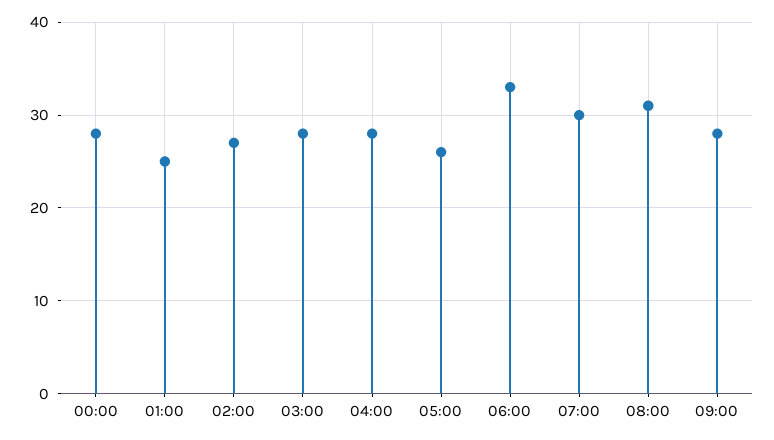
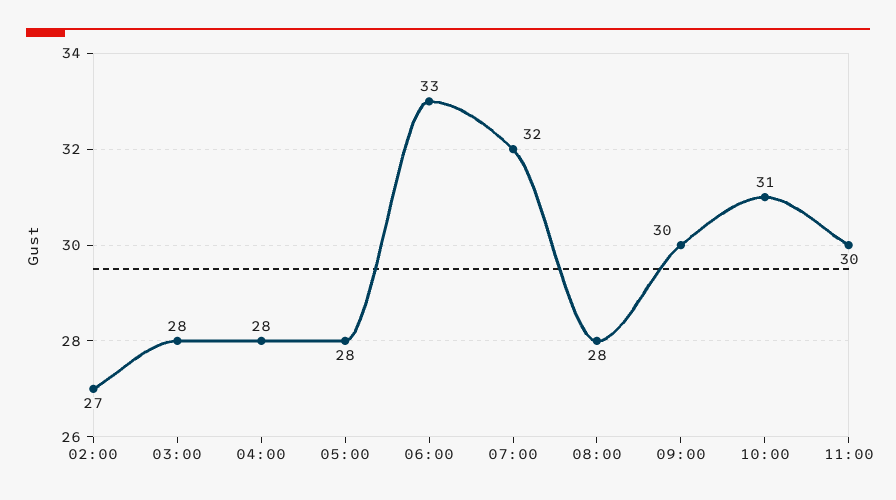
00:00: 28 -> none
01:00: 25 -> none
05:00: 26 -> 28
07:00: 30 -> 32
08:00: 31 -> 28
09:00: 28 -> 30
10:00: none -> 31
11:00: none -> 30

